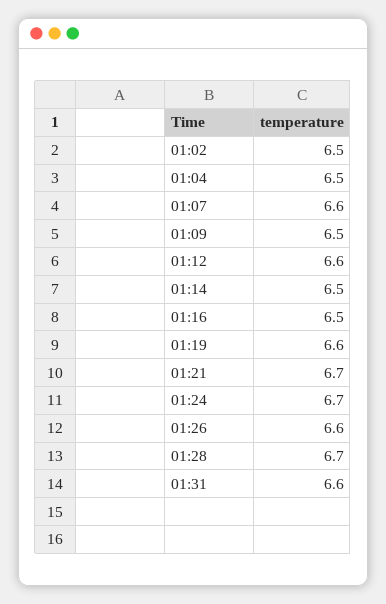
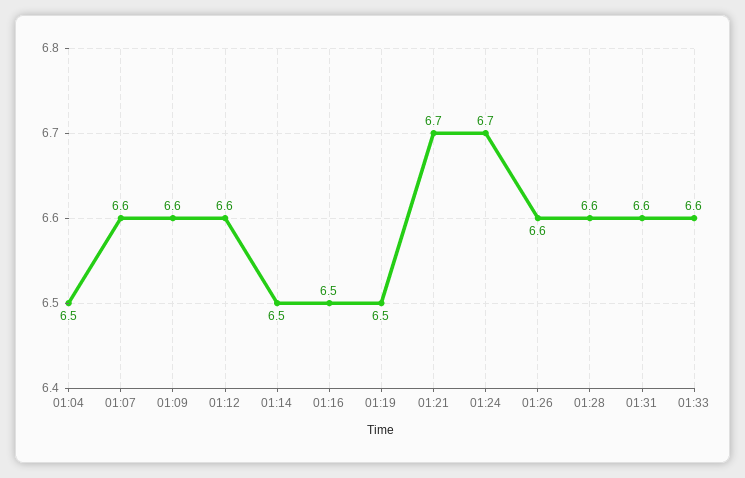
01:02: 6.5 -> none
01:09: 6.5 -> 6.6
01:19: 6.6 -> 6.5
01:28: 6.7 -> 6.6
01:33: none -> 6.6

